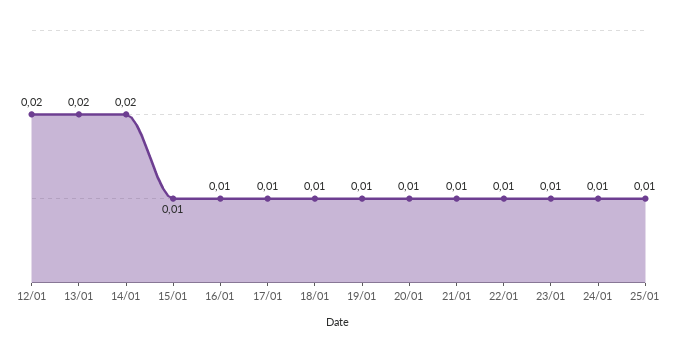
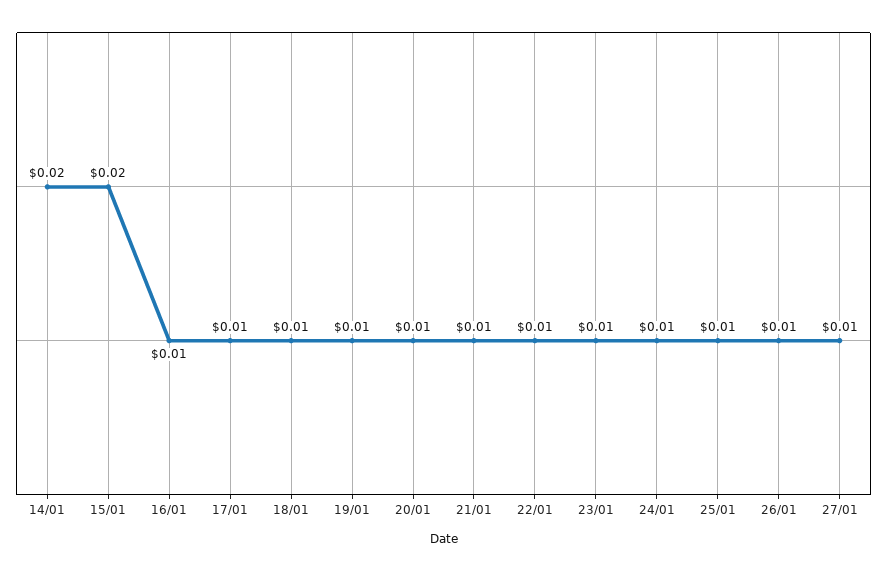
12/01: 0.02 -> none
13/01: 0.02 -> none
15/01: 0.01 -> 0.02
26/01: none -> 0.01
27/01: none -> 0.01

